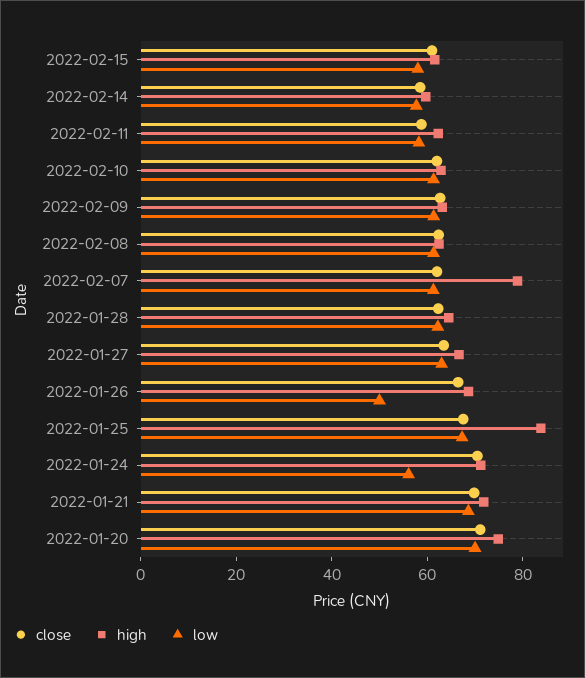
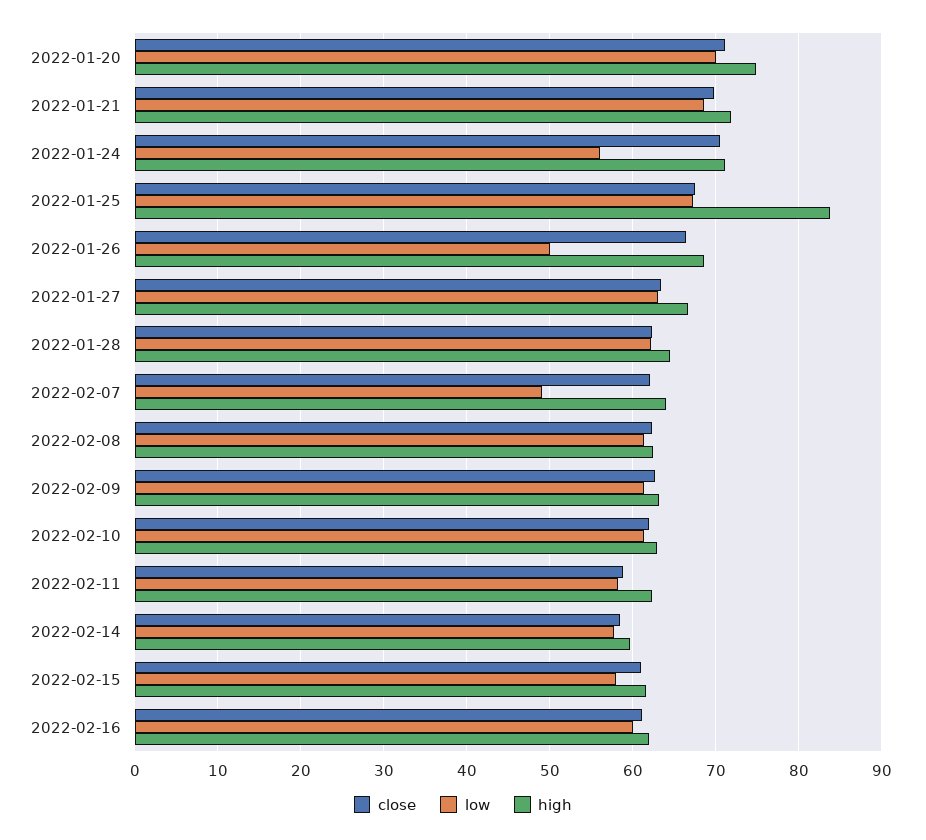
high, 2022-02-07: 80 -> 64
low, 2022-02-07: 60 -> 49
close, 2022-02-16: none -> 61
low, 2022-02-16: none -> 60
high, 2022-02-16: none -> 62

